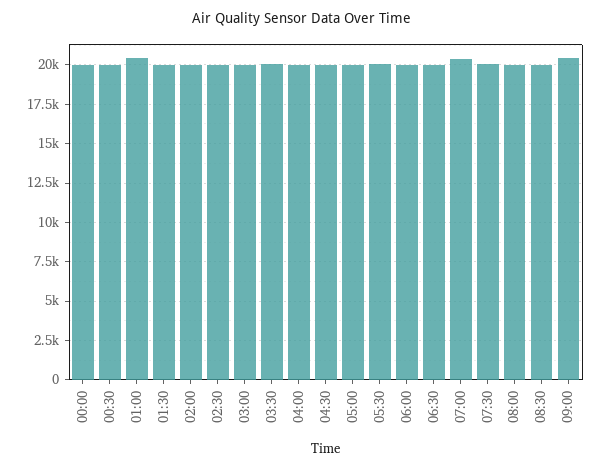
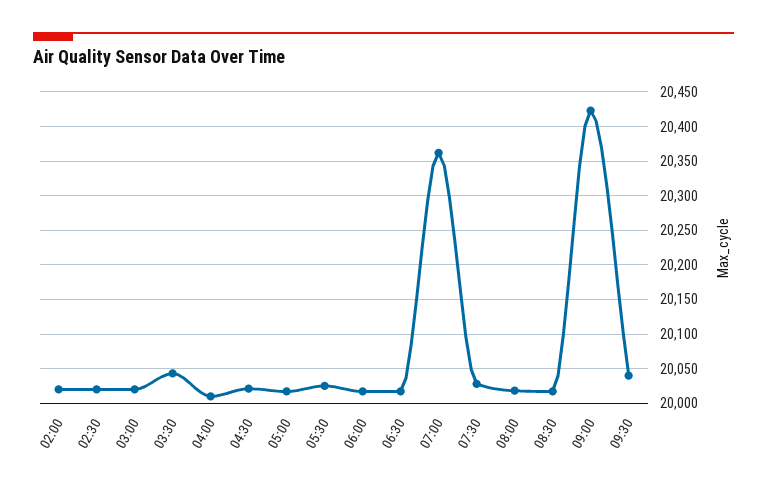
00:00: 20000 -> none
00:30: 20000 -> none
01:00: 20500 -> none
01:30: 20000 -> none
09:30: none -> 20040

